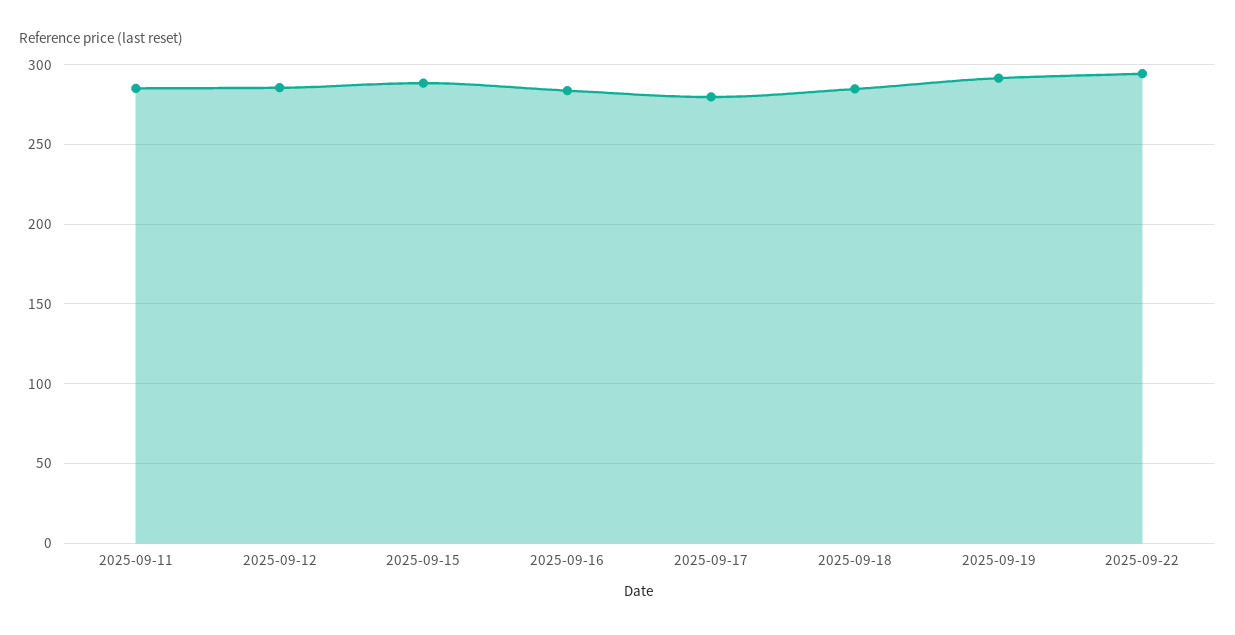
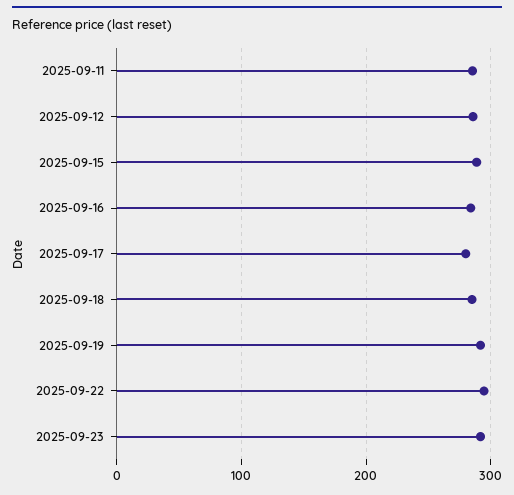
2025-09-23: none -> 290

